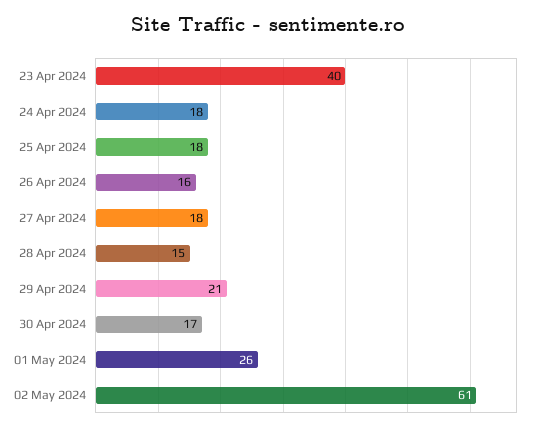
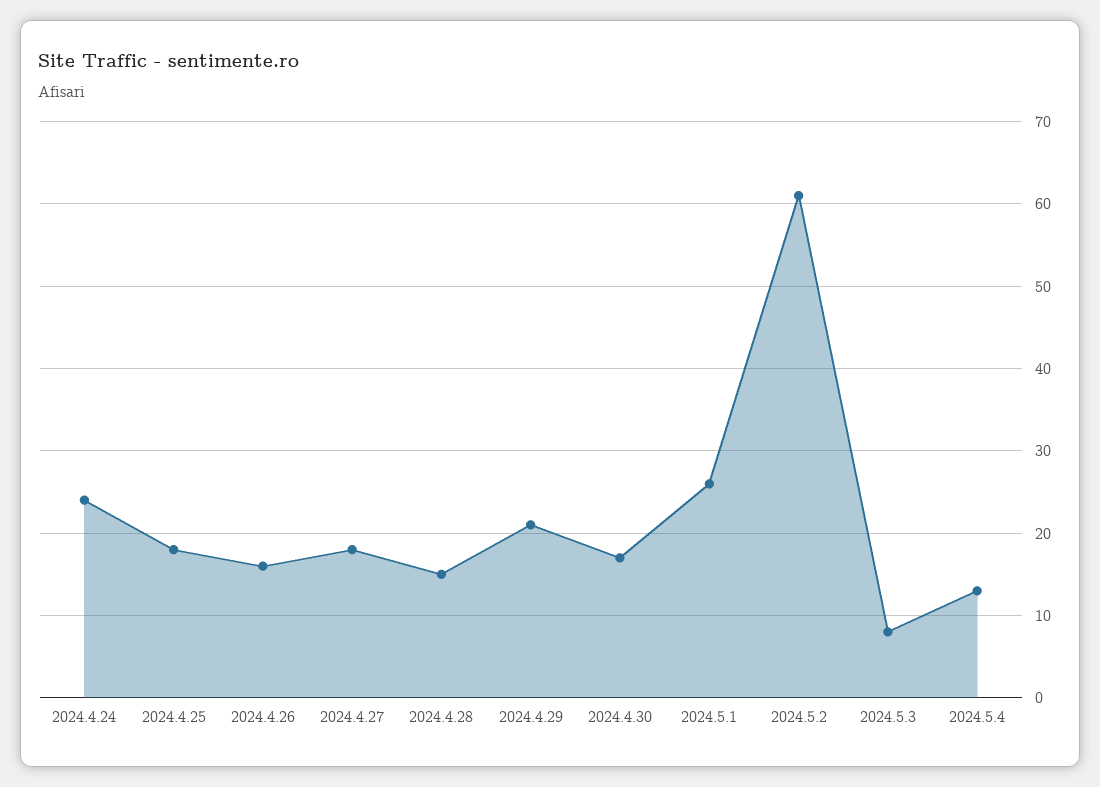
23 Apr 2024: 40 -> none
24 Apr 2024: 18 -> 24
2024.5.3: none -> 8
2024.5.4: none -> 13

